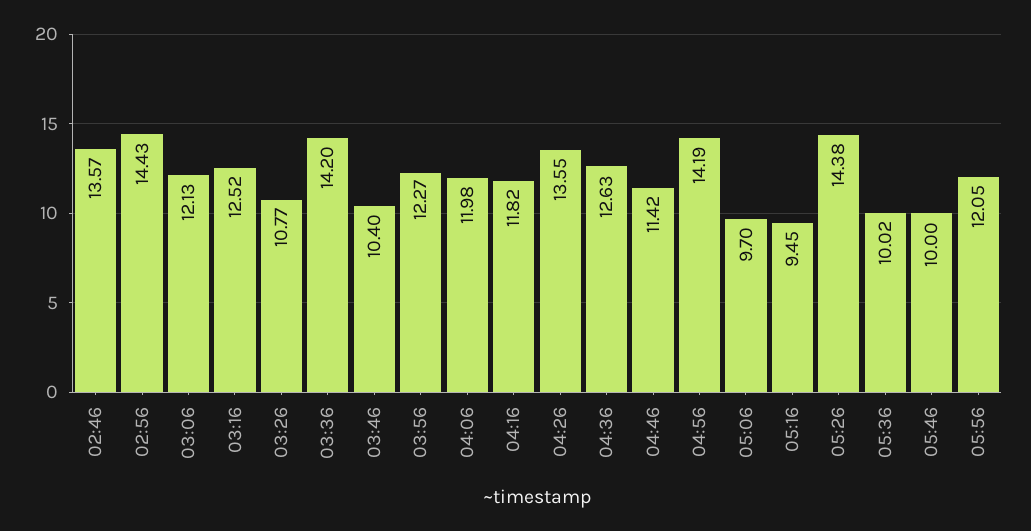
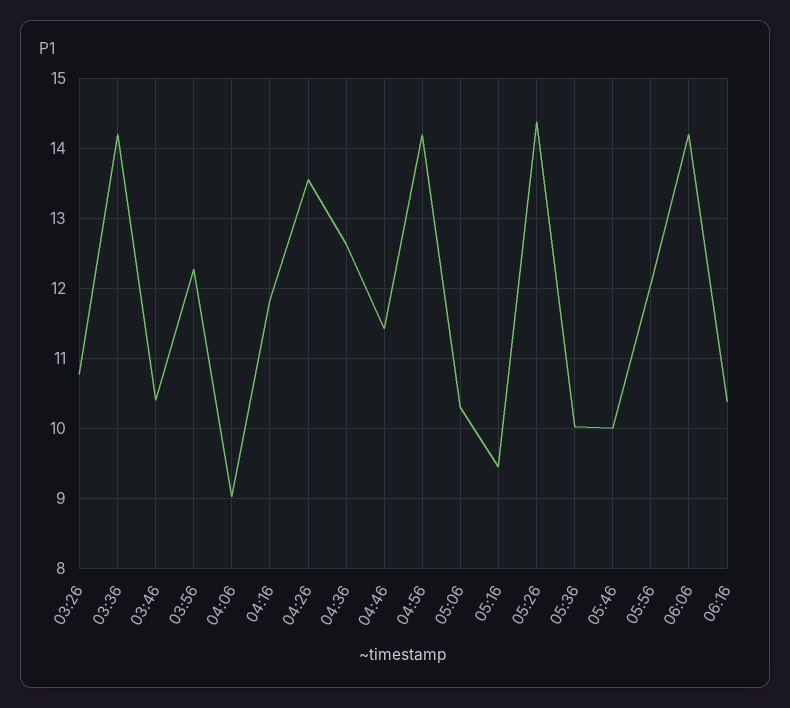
02:46: 13.57 -> none
02:56: 14.43 -> none
03:06: 12.13 -> none
03:16: 12.52 -> none
04:06: 11.98 -> 9
05:06: 9.7 -> 10.3
06:06: none -> 14.2
06:16: none -> 10.4

